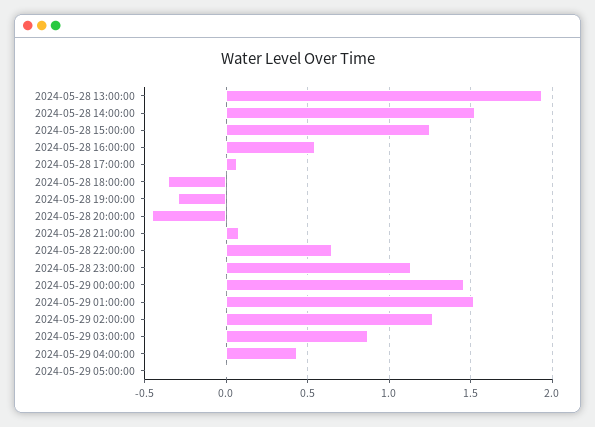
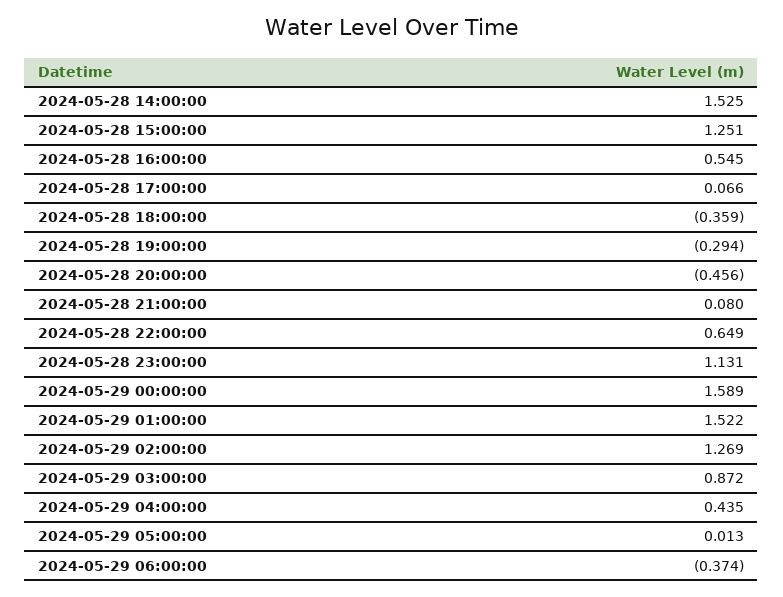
2024-05-28 13:00:00: 1.95 -> none
2024-05-29 00:00:00: 1.45 -> 1.589
2024-05-29 06:00:00: none -> -0.374

